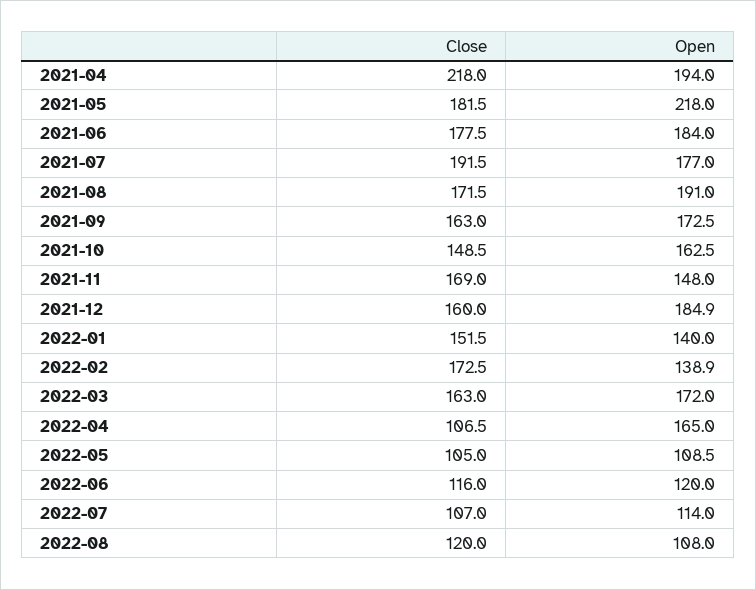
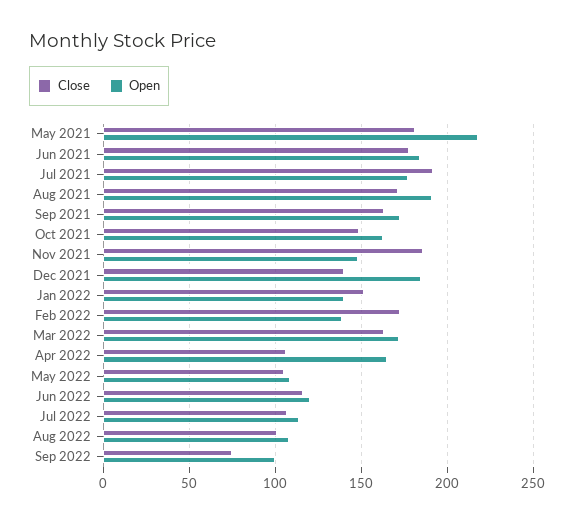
Close, 2021-04: 218 -> none
Open, 2021-04: 194 -> none
Close, 2021-11: 169 -> 185
Close, 2021-12: 160 -> 140
Close, 2022-08: 120 -> 100
Close, Sep 2022: none -> 75
Open, Sep 2022: none -> 100

